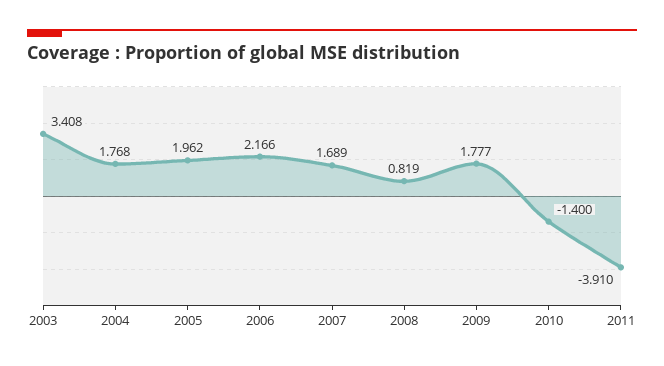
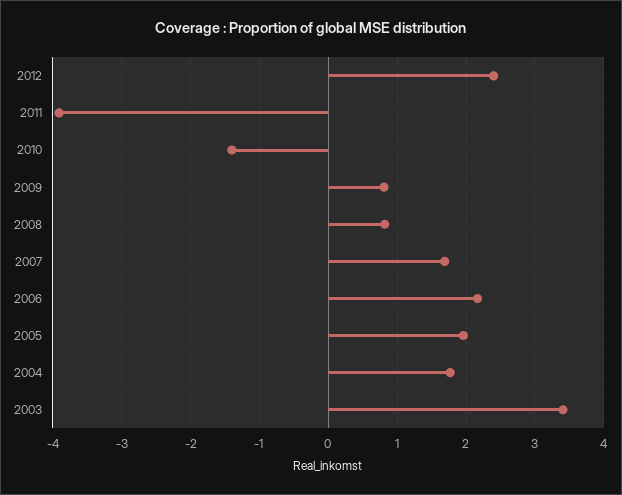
2009: 1.777 -> 0.8
2012: none -> 2.4

